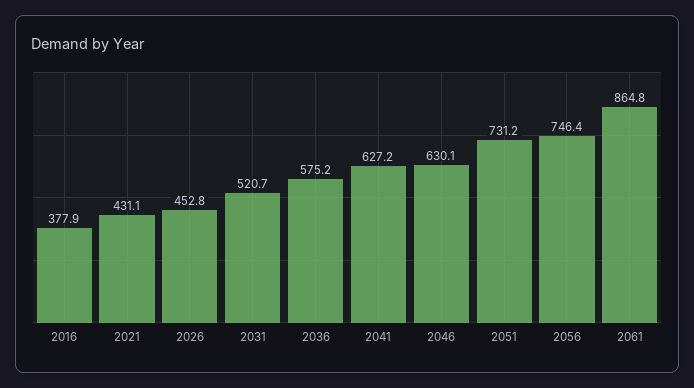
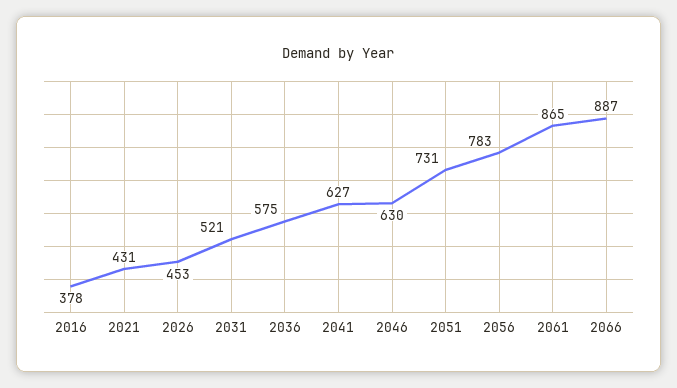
2056: 746.4 -> 783
2066: none -> 887

